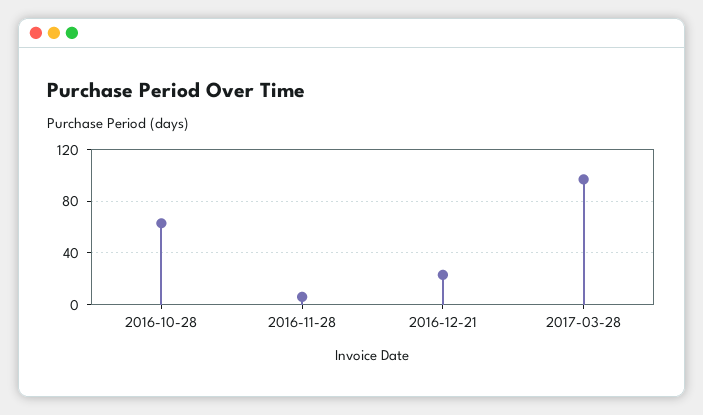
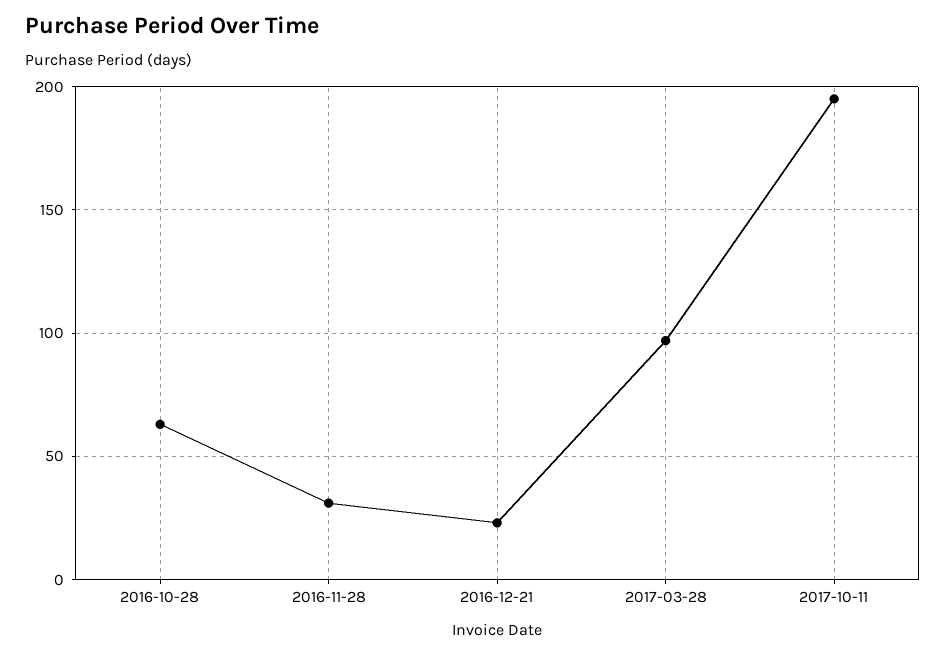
2016-11-28: 5 -> 30
2017-10-11: none -> 195

